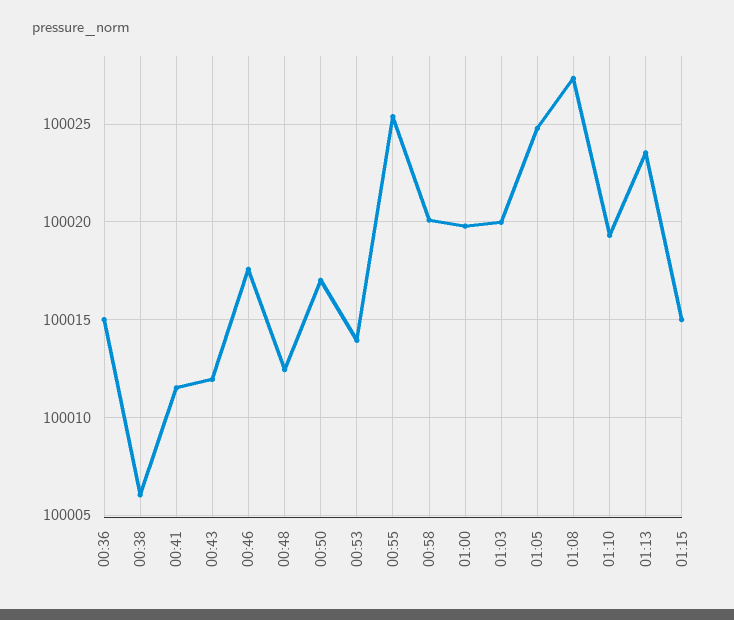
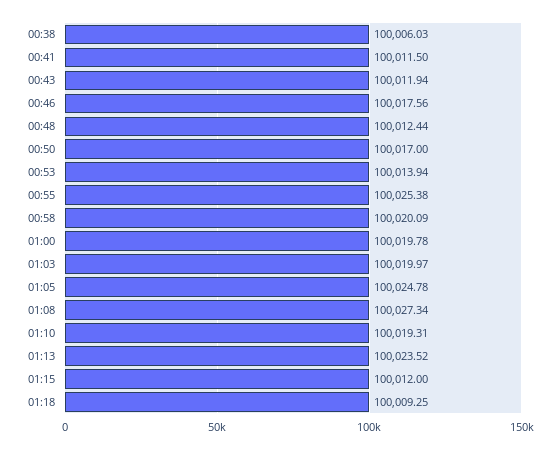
00:36: 100015 -> none
01:15: 100015 -> 100012
01:18: none -> 100009.25

